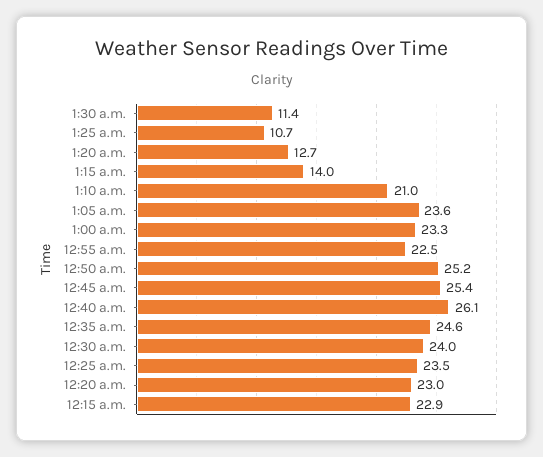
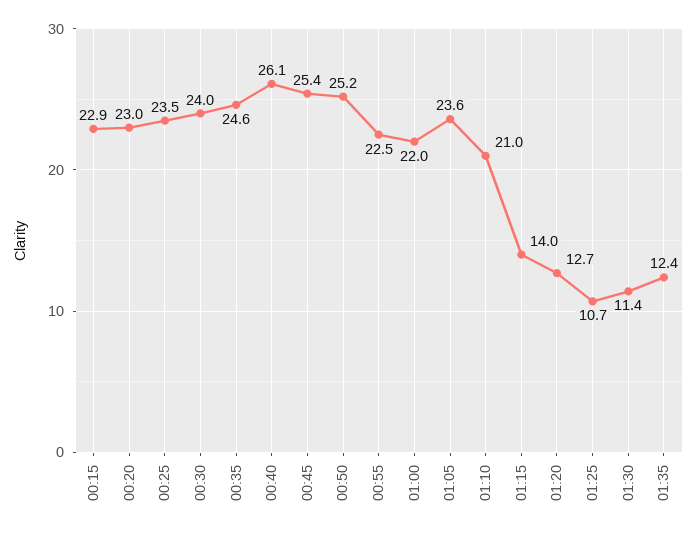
1:00 a.m.: 23.3 -> 22
01:35: none -> 12.4

